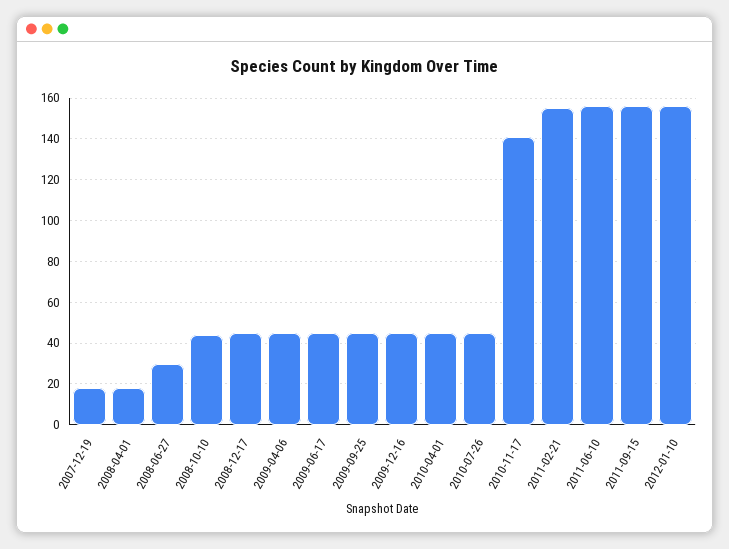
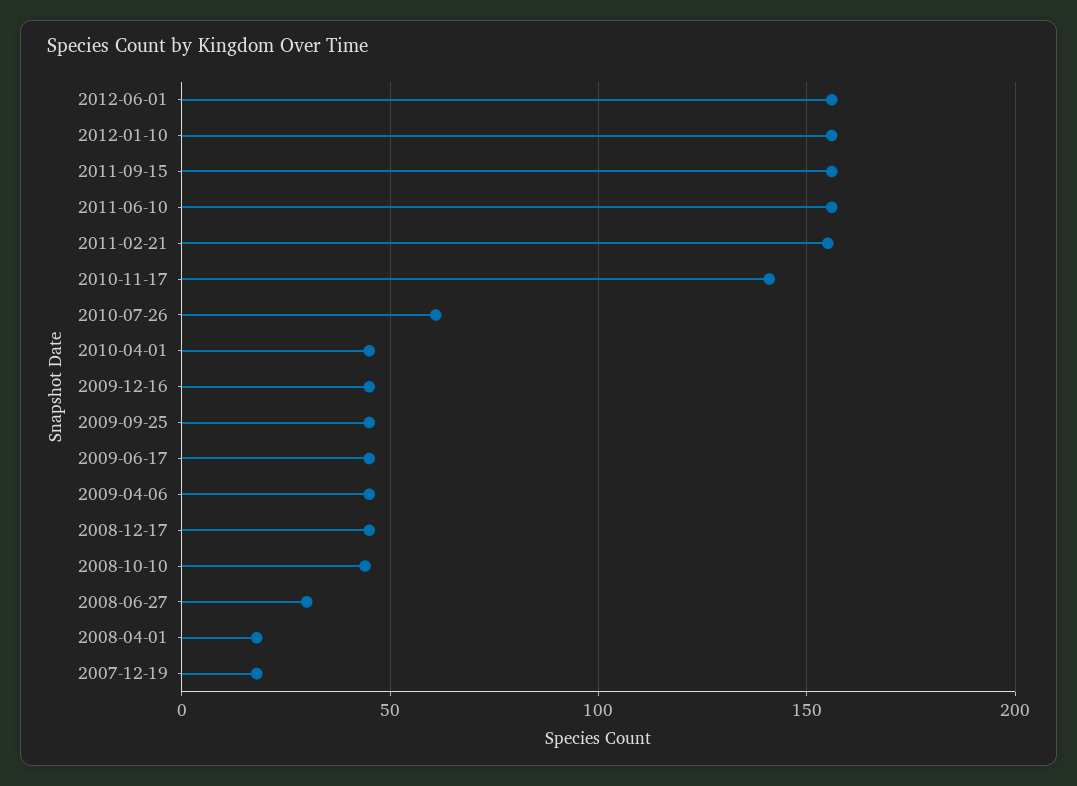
2010-07-26: 45 -> 60
2012-06-01: none -> 155

